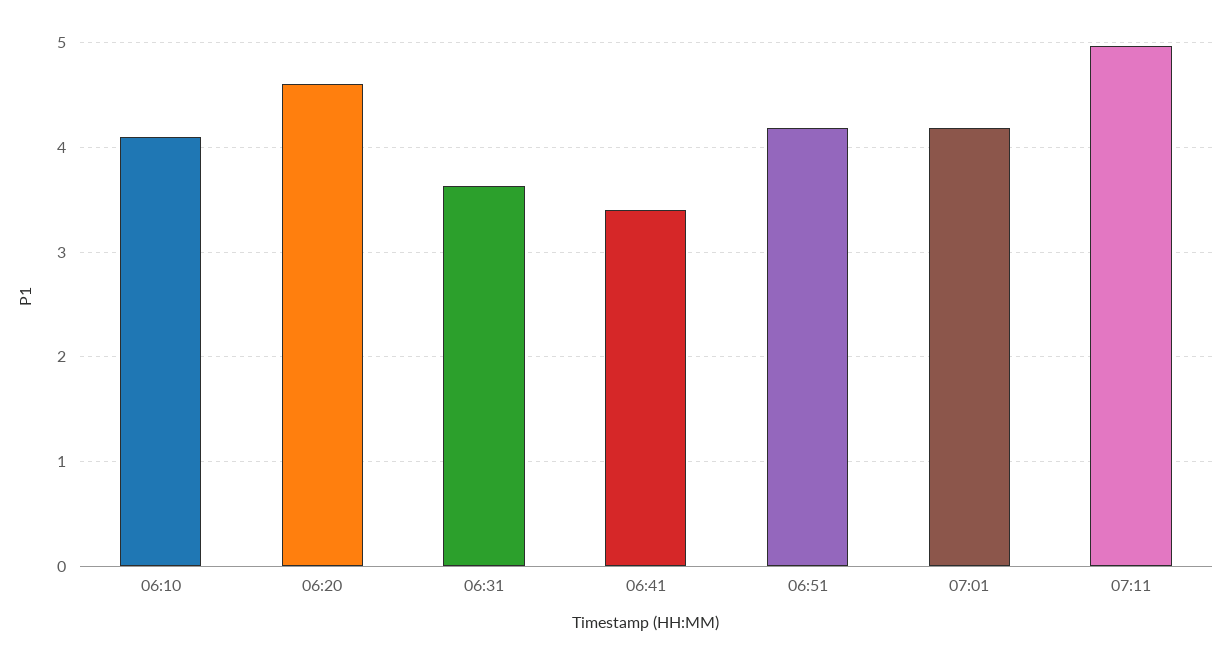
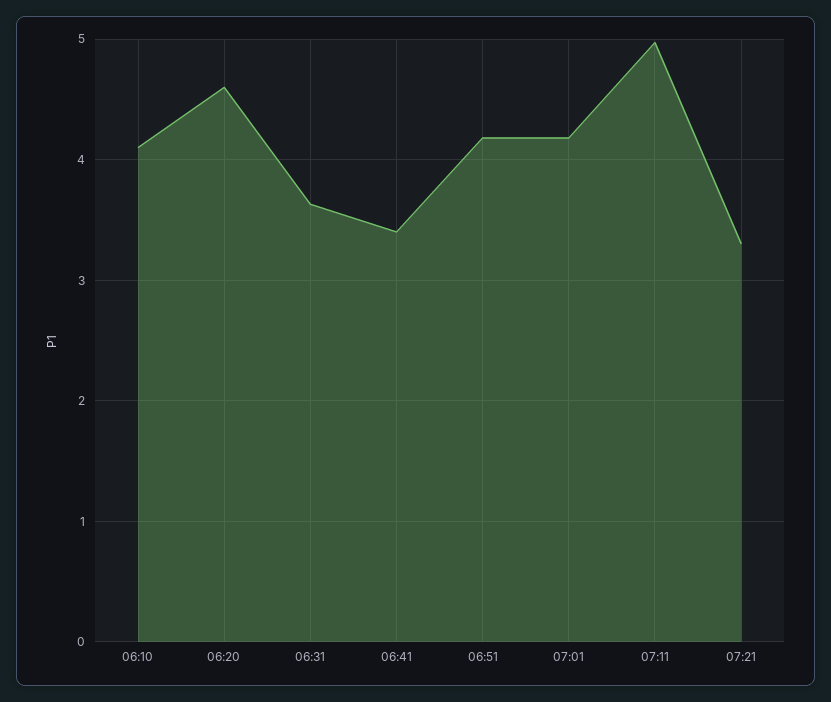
07:21: none -> 3.3

